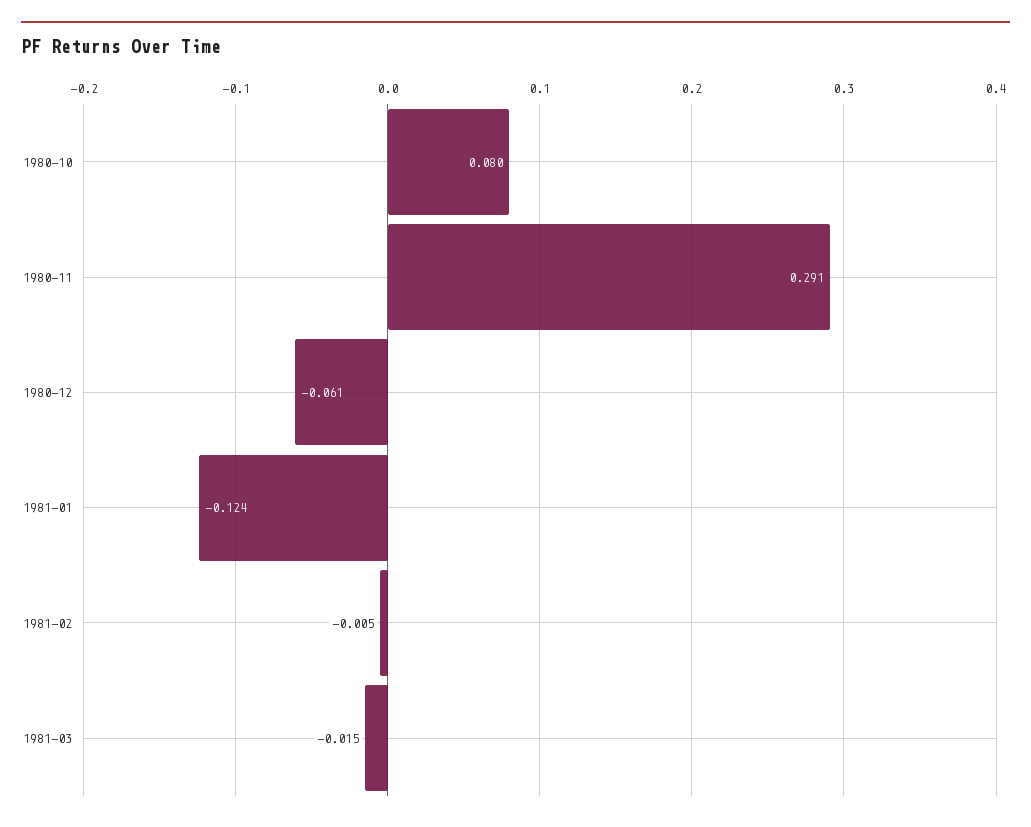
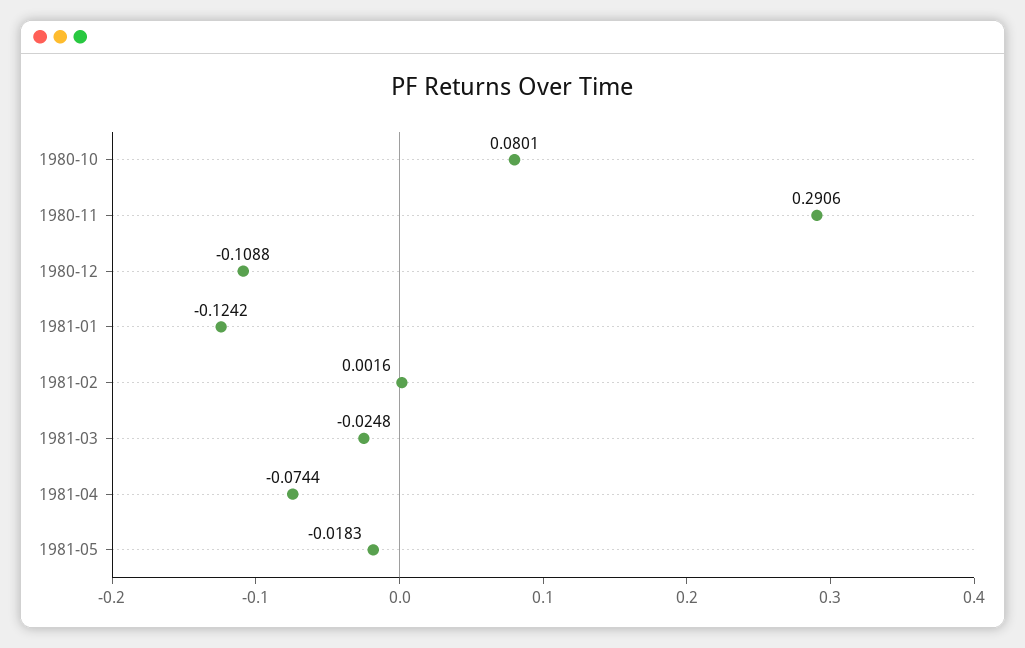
1980-12: -0.061 -> -0.1088
1981-02: -0.005 -> 0.0016
1981-03: -0.015 -> -0.0248
1981-04: none -> -0.0744
1981-05: none -> -0.0183

